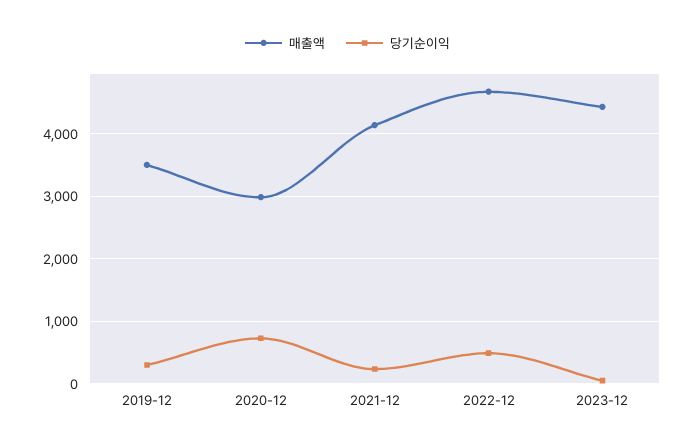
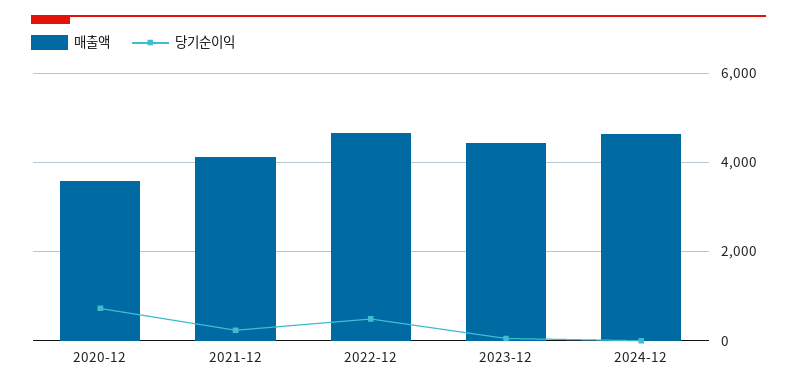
매출액, 2019-12: 3500 -> none
당기순이익, 2019-12: 300 -> none
매출액, 2020-12: 3000 -> 3600
매출액, 2024-12: none -> 4600
당기순이익, 2024-12: none -> 0

